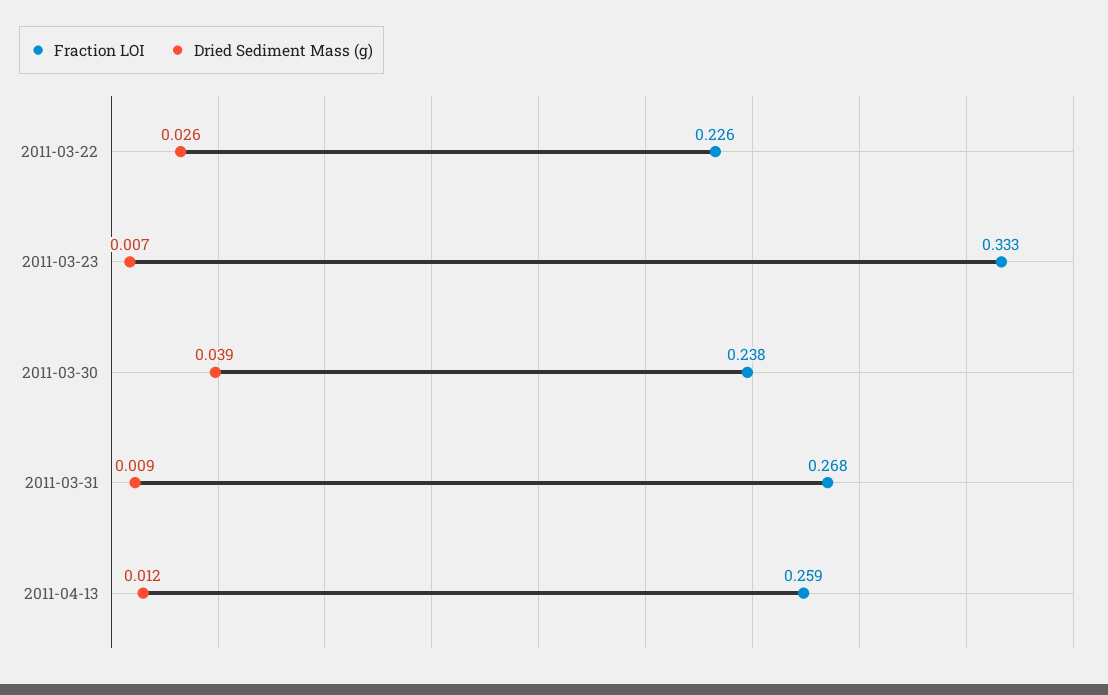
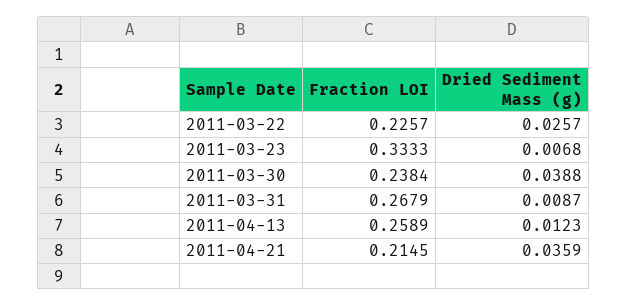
Fraction LOI, 2011-04-21: none -> 0.2145
Dried Sediment Mass (g), 2011-04-21: none -> 0.0359

